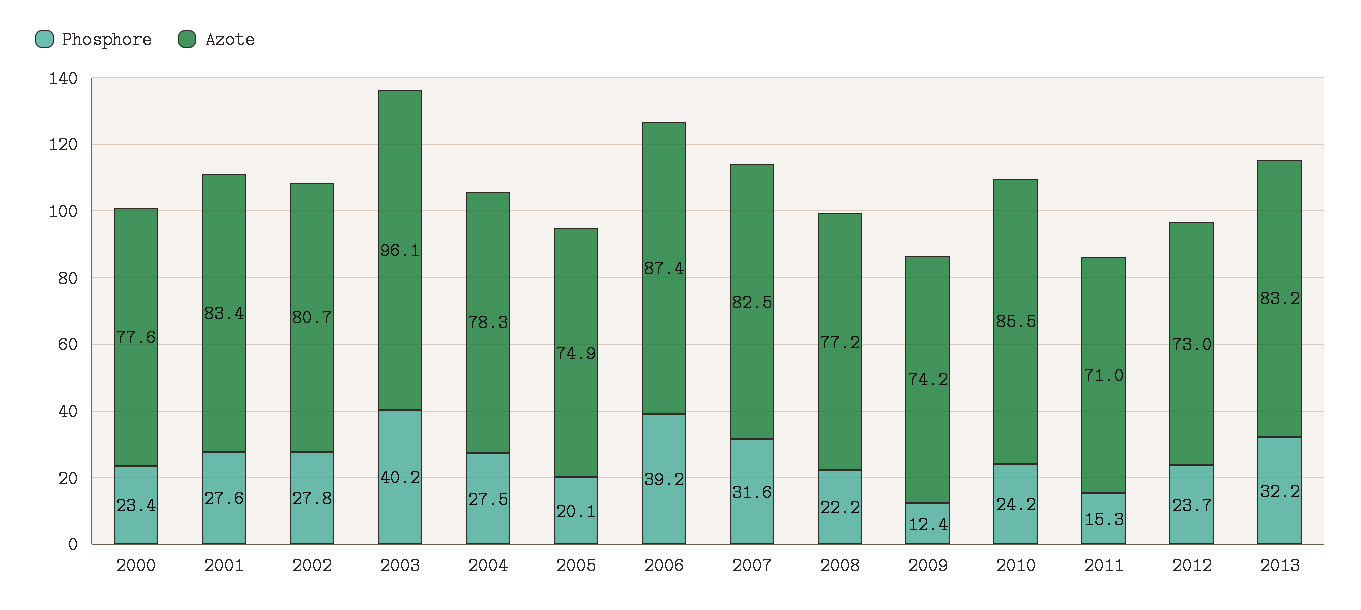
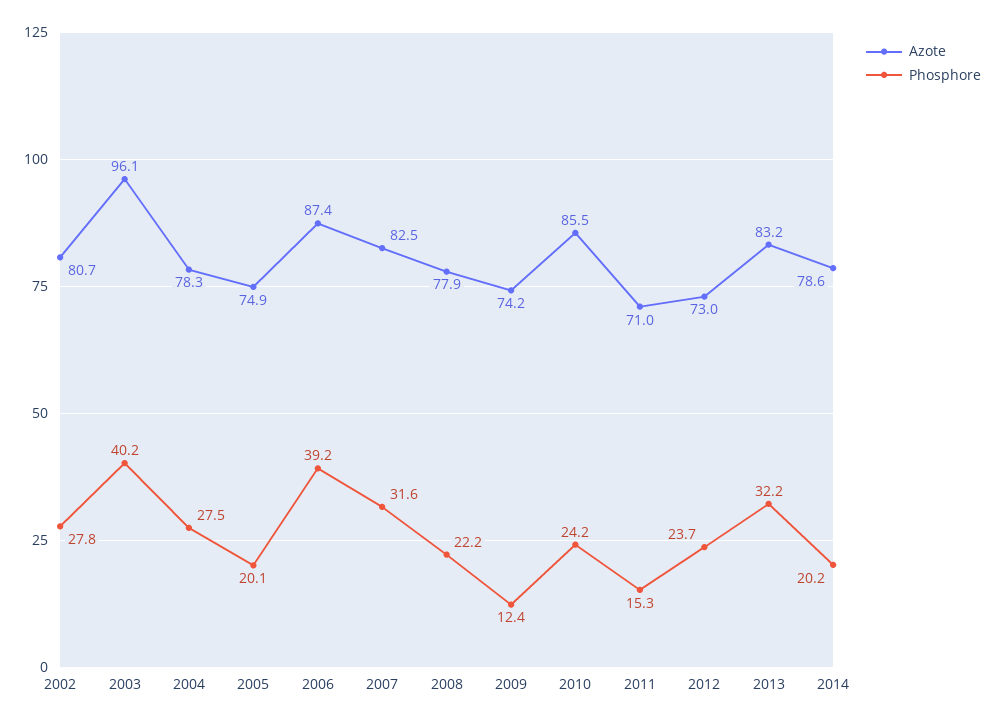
Phosphore, 2000: 23.4 -> none
Azote, 2000: 77.6 -> none
Phosphore, 2001: 27.6 -> none
Azote, 2001: 83.4 -> none
Azote, 2008: 77.2 -> 77.9
Azote, 2014: none -> 78.6
Phosphore, 2014: none -> 20.2

